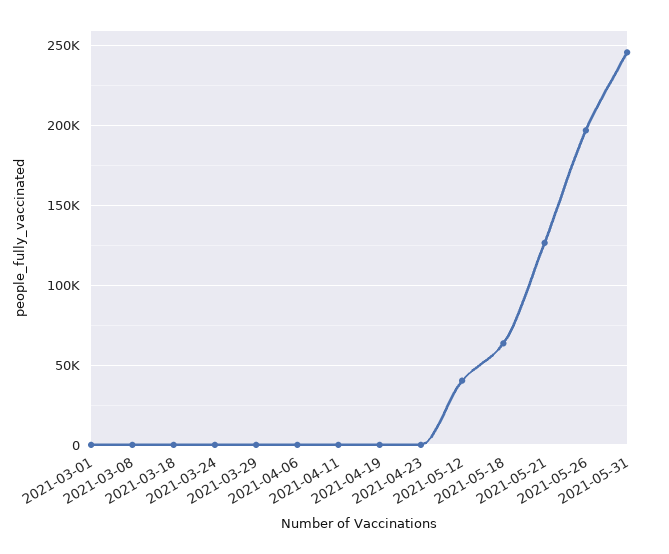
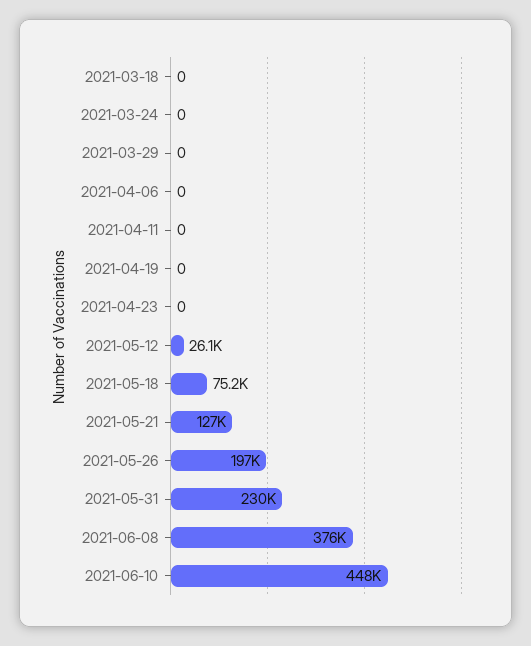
2021-03-01: 0 -> none
2021-03-08: 0 -> none
2021-05-12: 40000 -> 26100
2021-05-18: 65000 -> 75200
2021-05-31: 245000 -> 230000
2021-06-08: none -> 376000
2021-06-10: none -> 448000

